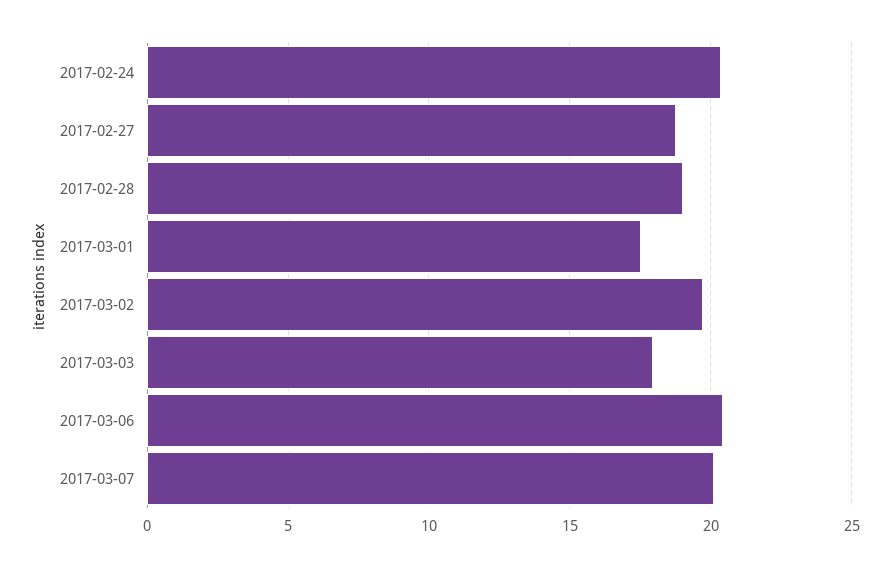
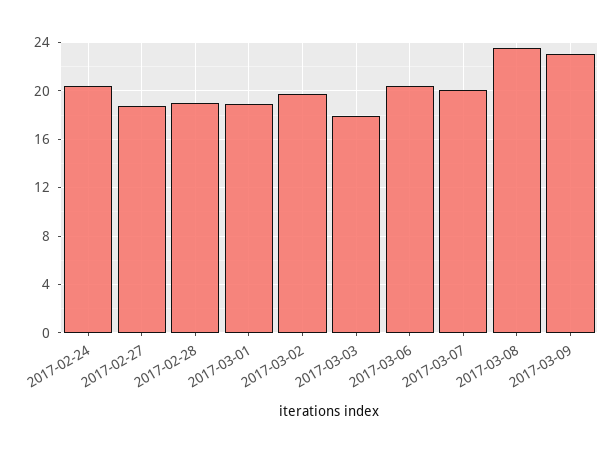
2017-03-01: 17.5 -> 19
2017-03-08: none -> 23.5
2017-03-09: none -> 23

